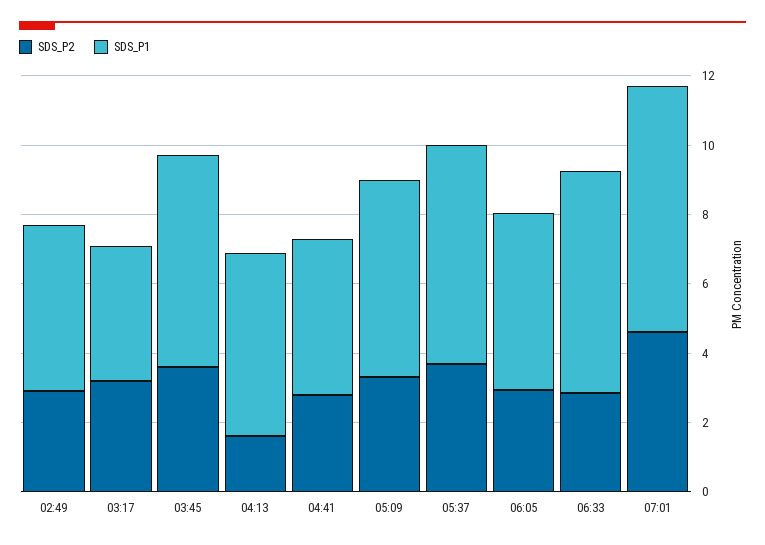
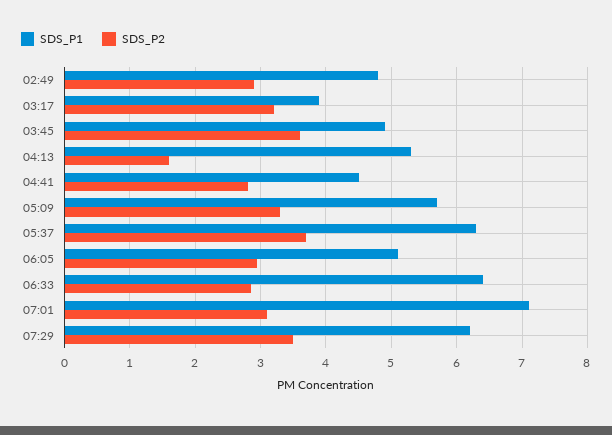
SDS_P1, 03:45: 6 -> 4.9
SDS_P2, 07:01: 4.5 -> 3.1
SDS_P1, 07:29: none -> 6.2
SDS_P2, 07:29: none -> 3.5

